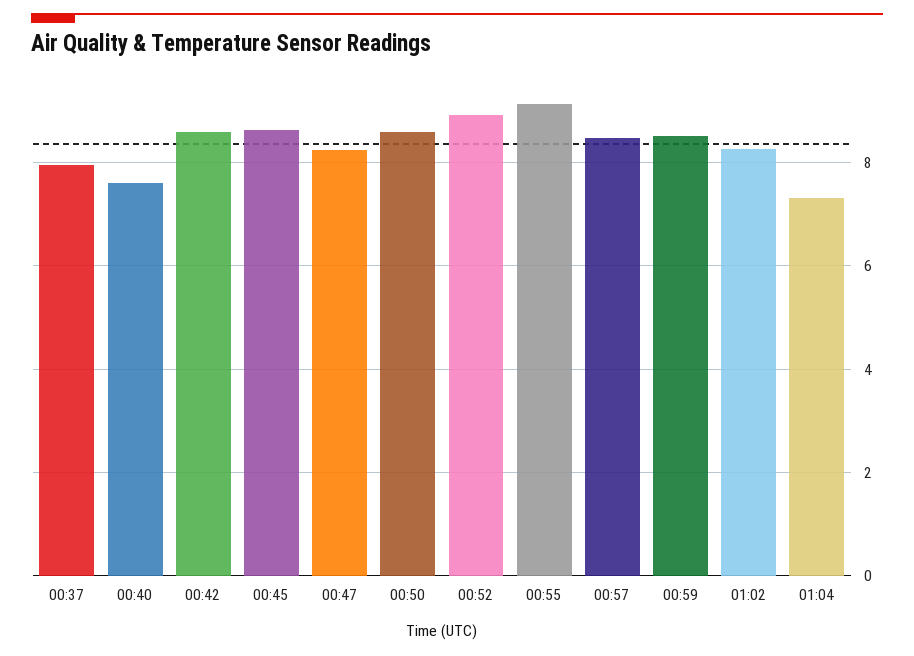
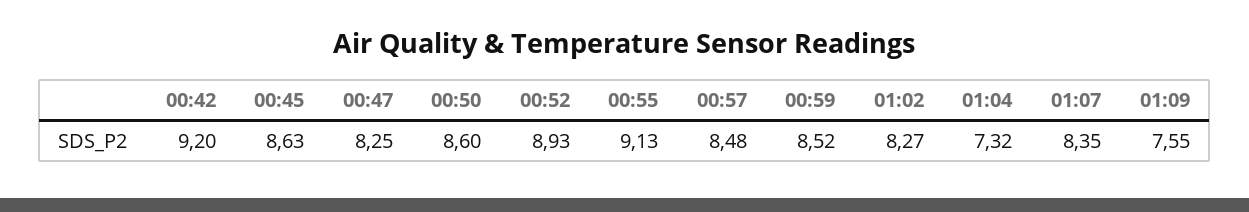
00:37: 8 -> none
00:40: 7.6 -> none
00:42: 8.6 -> 9.2
01:07: none -> 8.35
01:09: none -> 7.55

